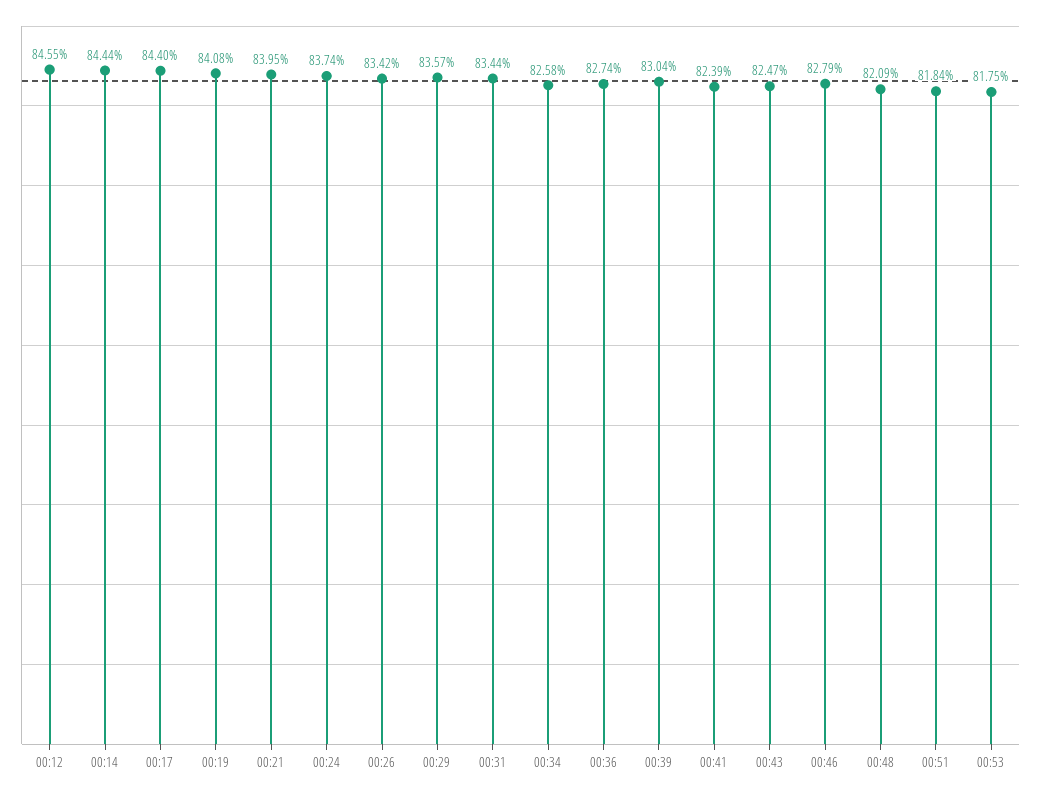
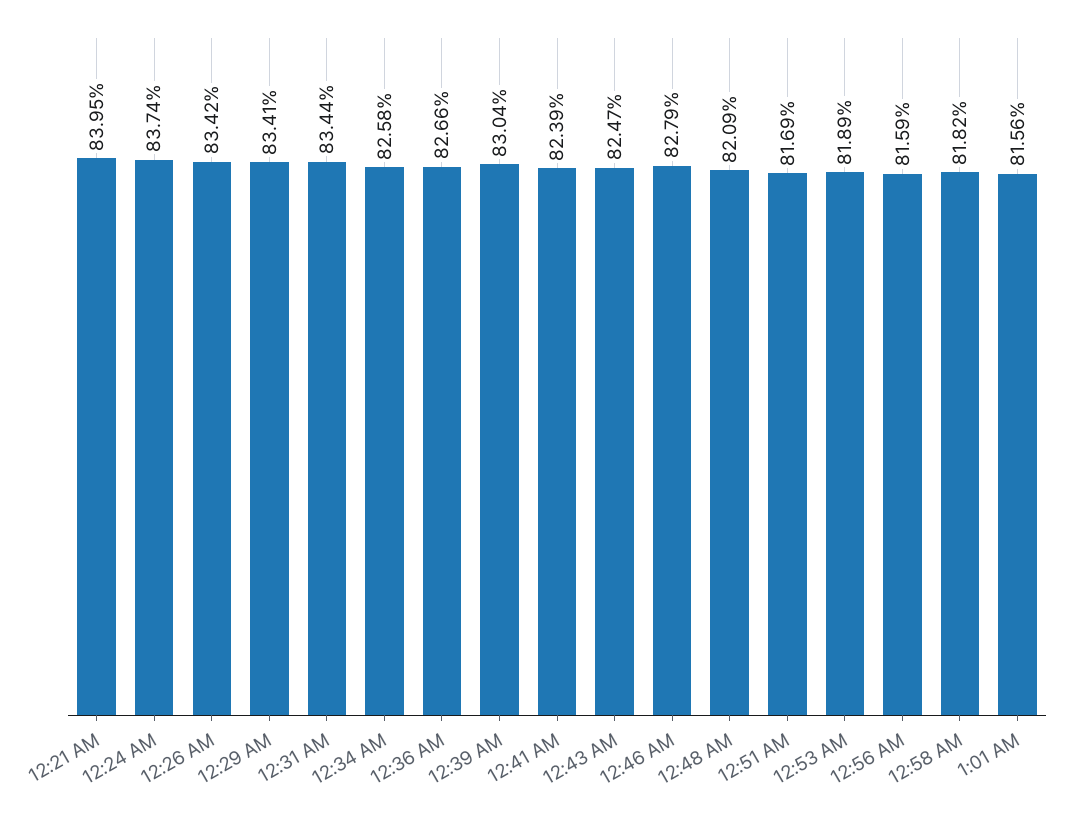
00:12: 84.55 -> none
00:14: 84.44 -> none
00:17: 84.4 -> none
00:19: 84.08 -> none
00:29: 83.57 -> 83.41
00:36: 82.74 -> 82.66
00:51: 81.84 -> 81.69
00:53: 81.75 -> 81.89
12:56 AM: none -> 81.59
12:58 AM: none -> 81.82
1:01 AM: none -> 81.56

